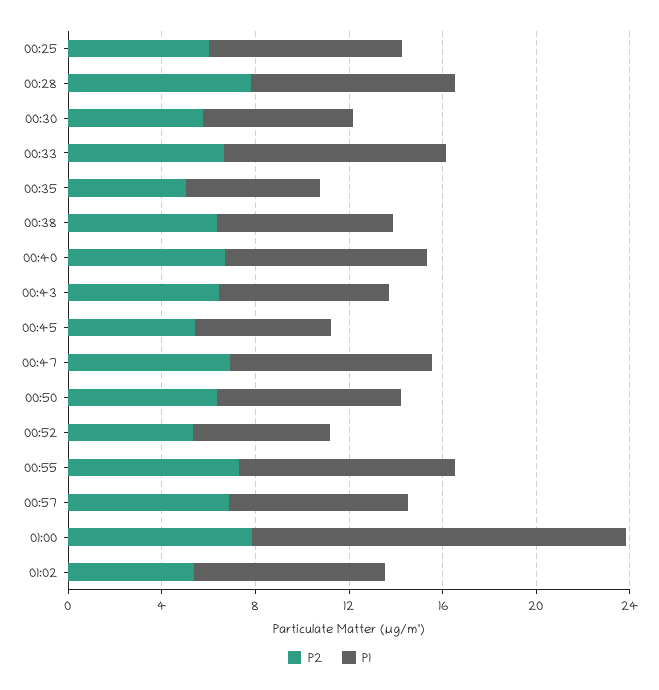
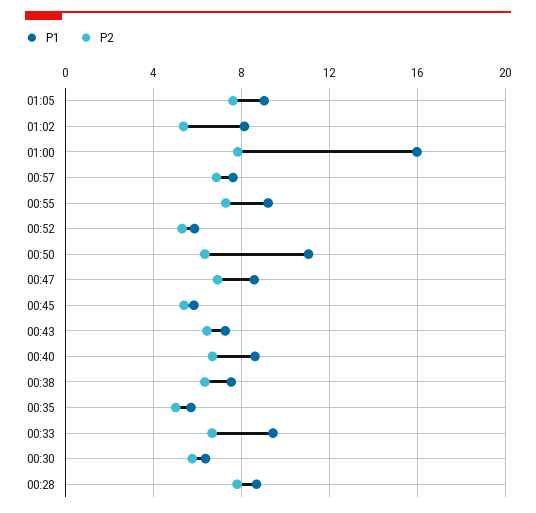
P2, 00:25: 6 -> none
P1, 00:25: 8 -> none
P1, 00:50: 8 -> 11
P1, 01:05: none -> 9
P2, 01:05: none -> 7.5

